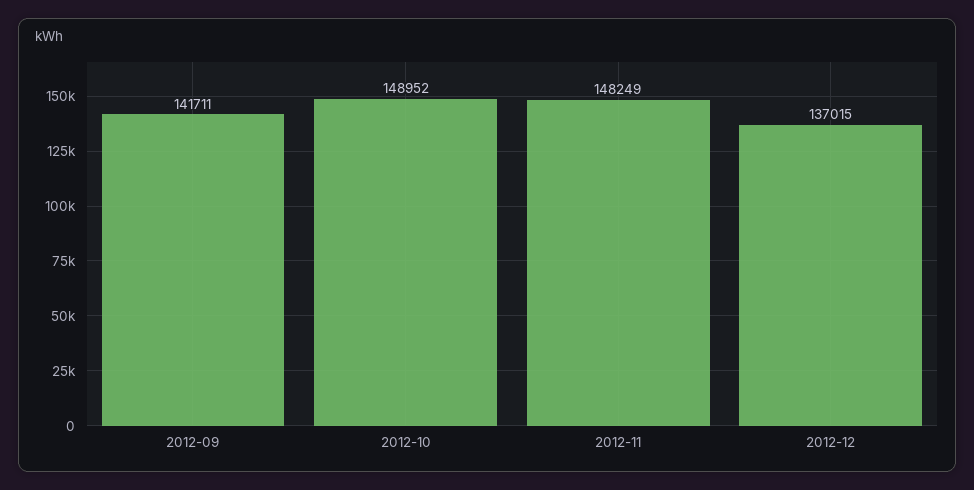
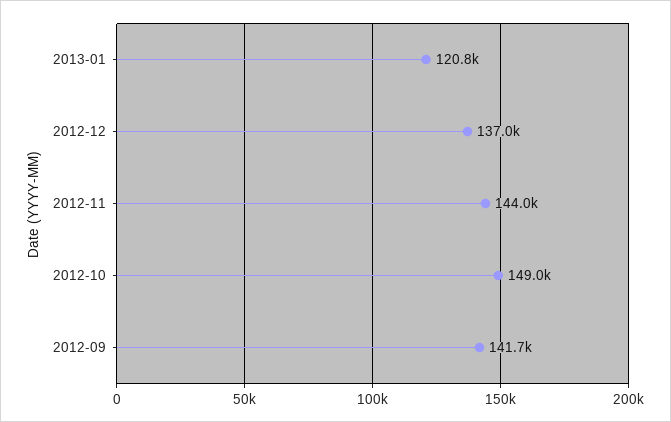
2012-11: 148249 -> 144000
2013-01: none -> 120800

